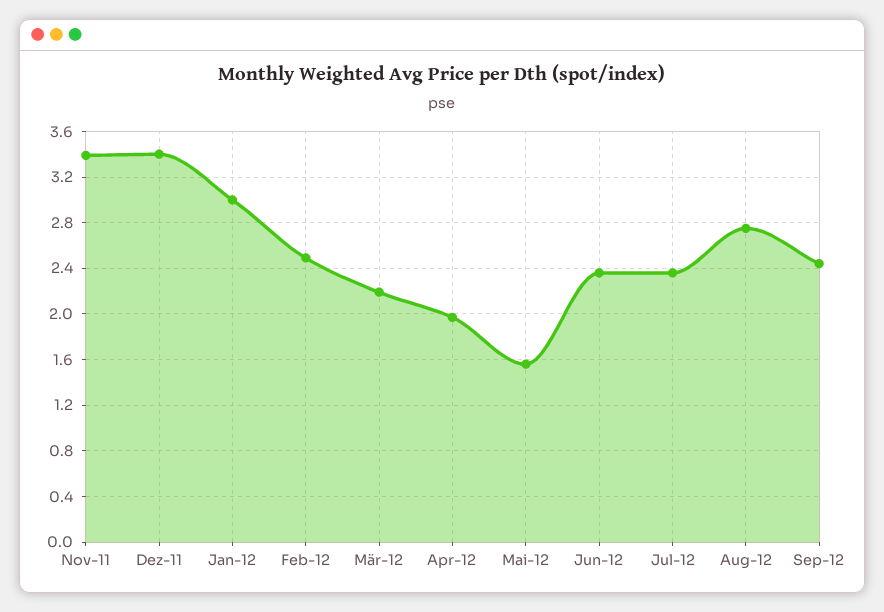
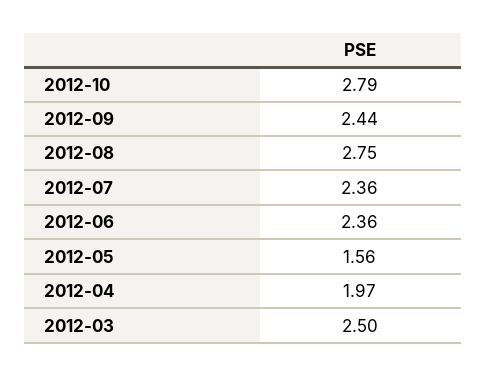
Nov-11: 3.4 -> none
Dez-11: 3.4 -> none
Jan-12: 3 -> none
Feb-12: 2.5 -> none
Mär-12: 2.2 -> 2.5
2012-10: none -> 2.79

